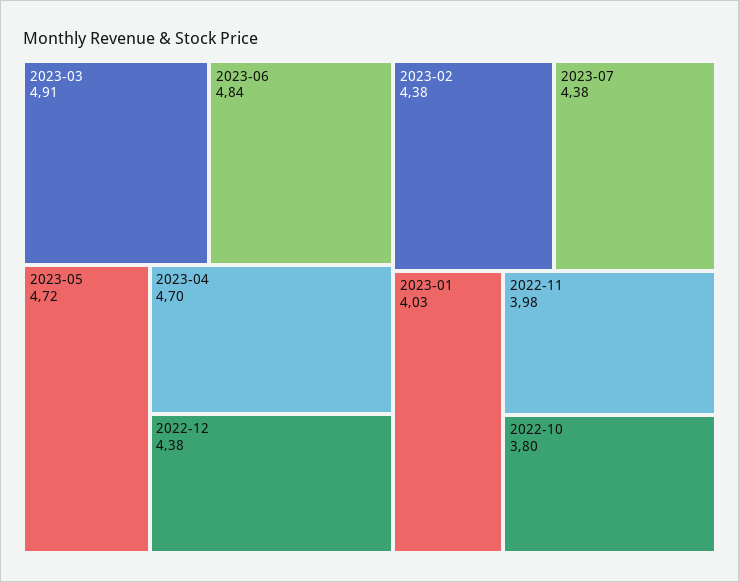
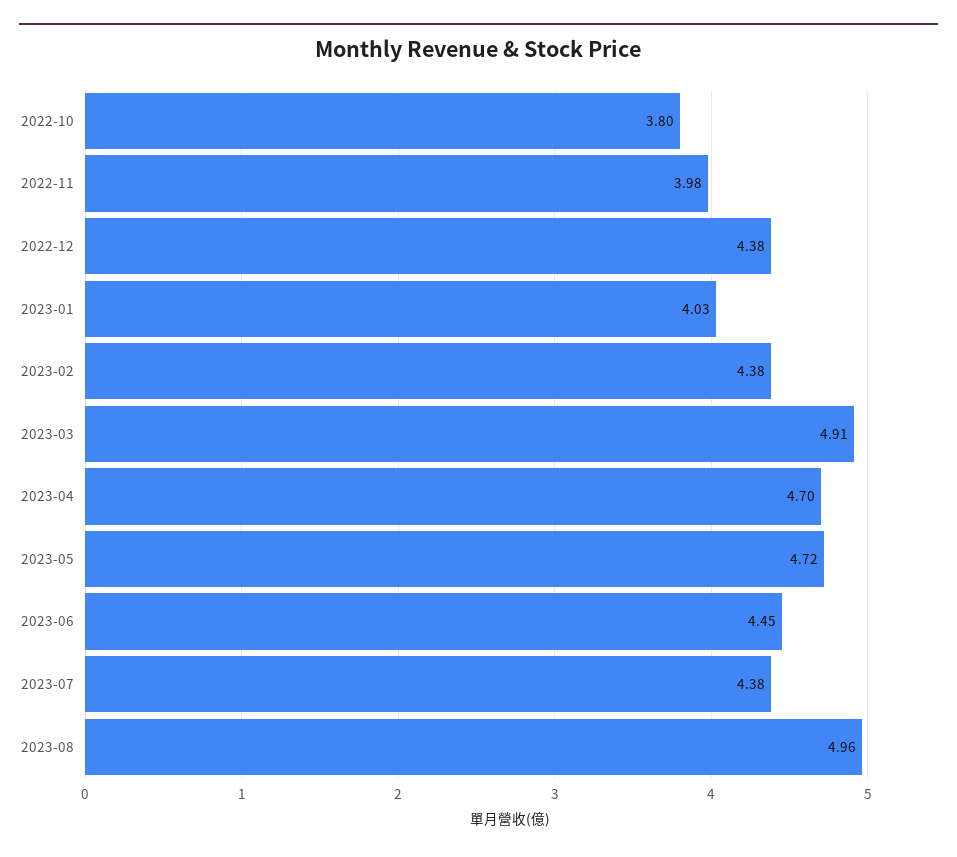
2023-06: 4.84 -> 4.45
2023-08: none -> 4.96

